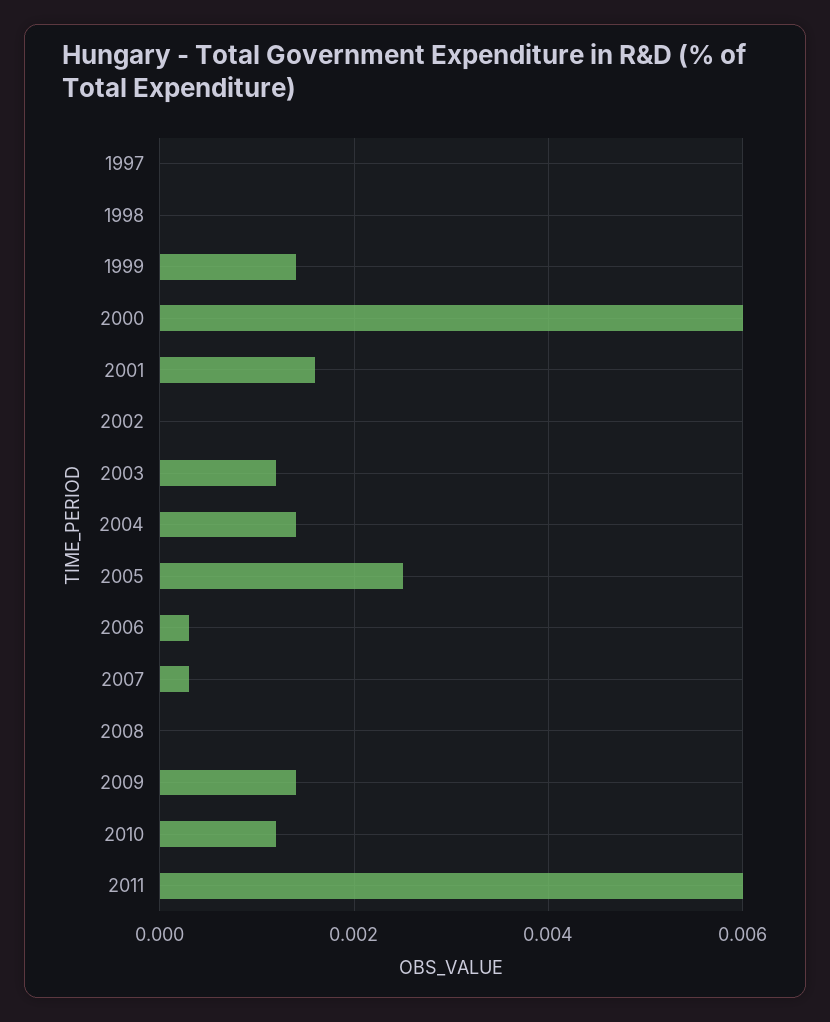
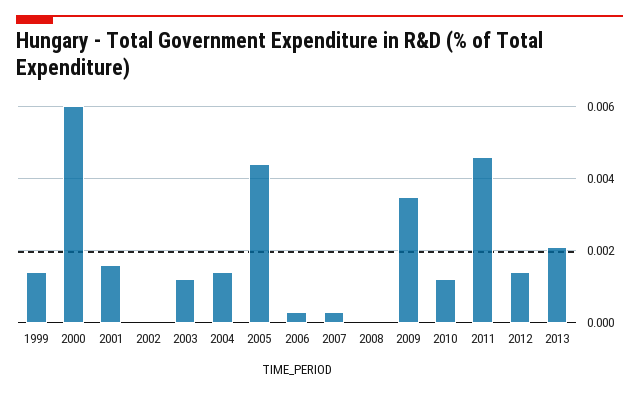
1997: 0 -> none
1998: 0 -> none
2005: 0.0025 -> 0.0045
2009: 0.0015 -> 0.0035
2011: 0.006 -> 0.0045
2012: none -> 0.0015
2013: none -> 0.002

